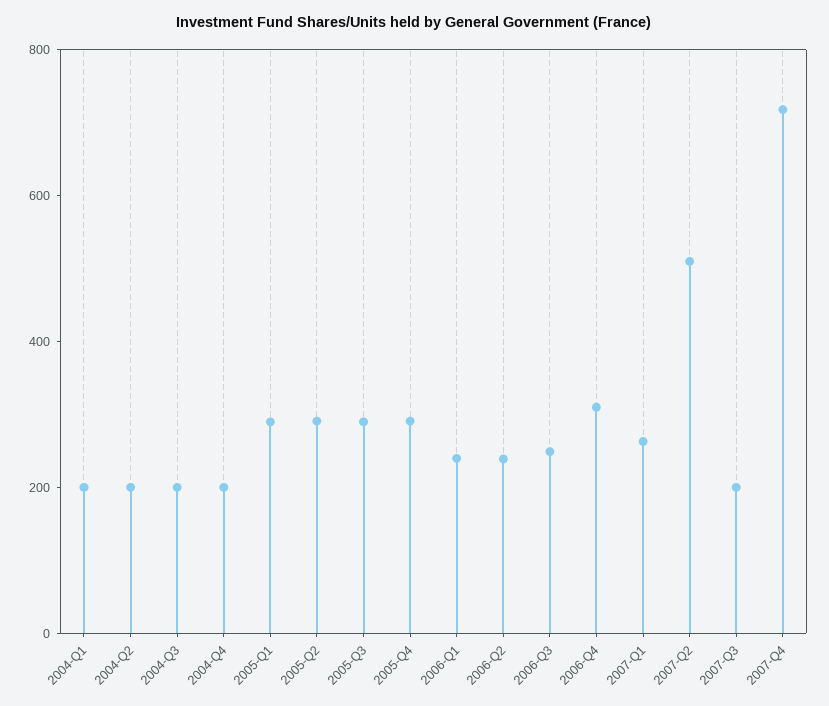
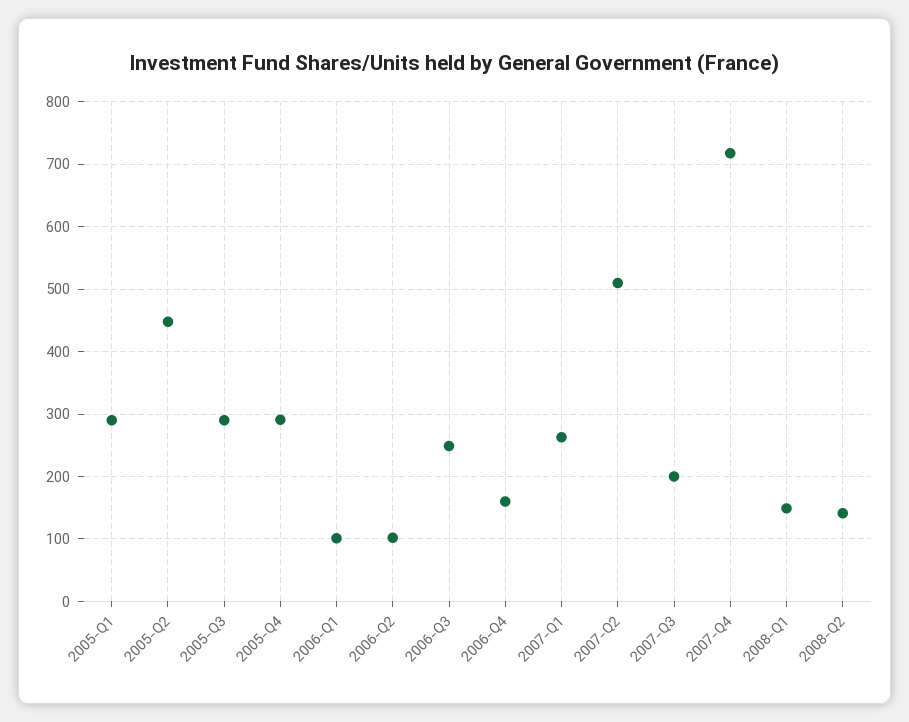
2004-Q1: 200 -> none
2004-Q2: 200 -> none
2004-Q3: 200 -> none
2004-Q4: 200 -> none
2005-Q2: 300 -> 450
2006-Q1: 250 -> 100
2006-Q2: 250 -> 100
2006-Q4: 300 -> 160
2008-Q1: none -> 150
2008-Q2: none -> 140

